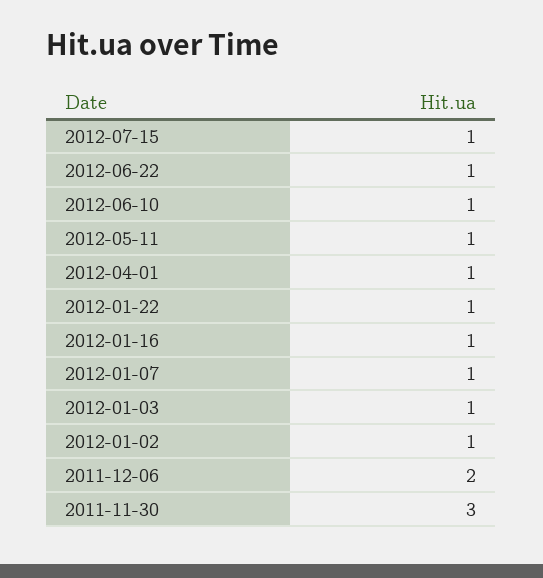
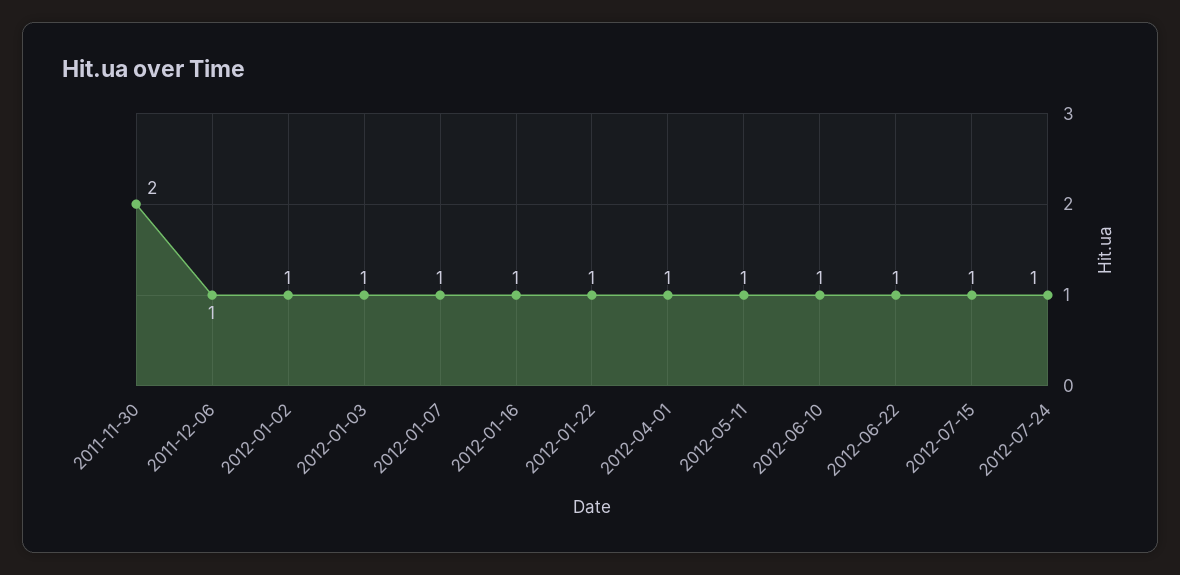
2011-12-06: 2 -> 1
2011-11-30: 3 -> 2
2012-07-24: none -> 1

